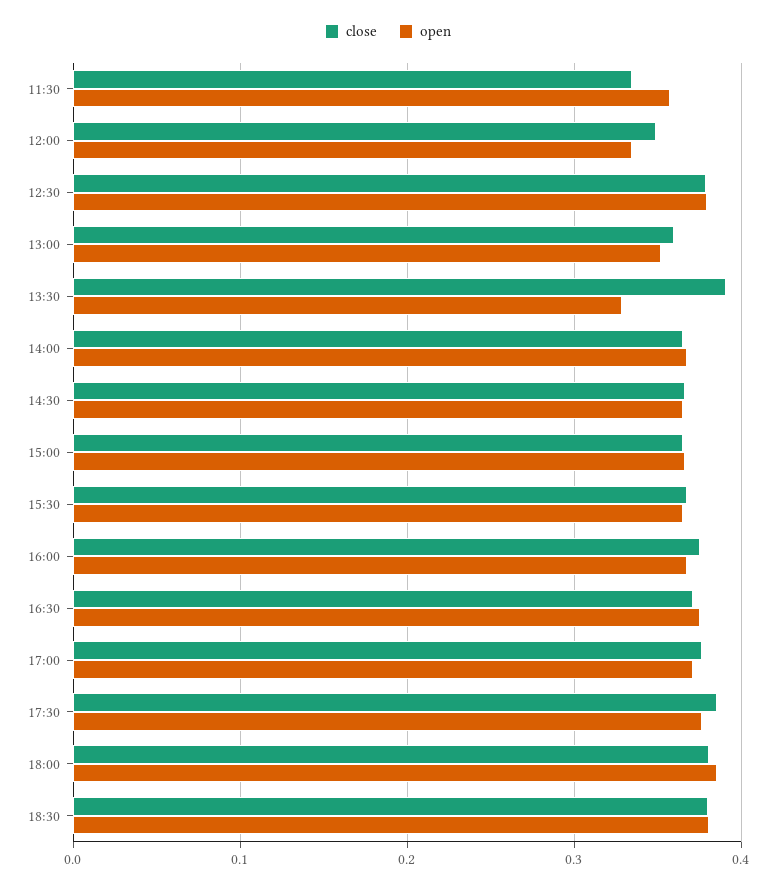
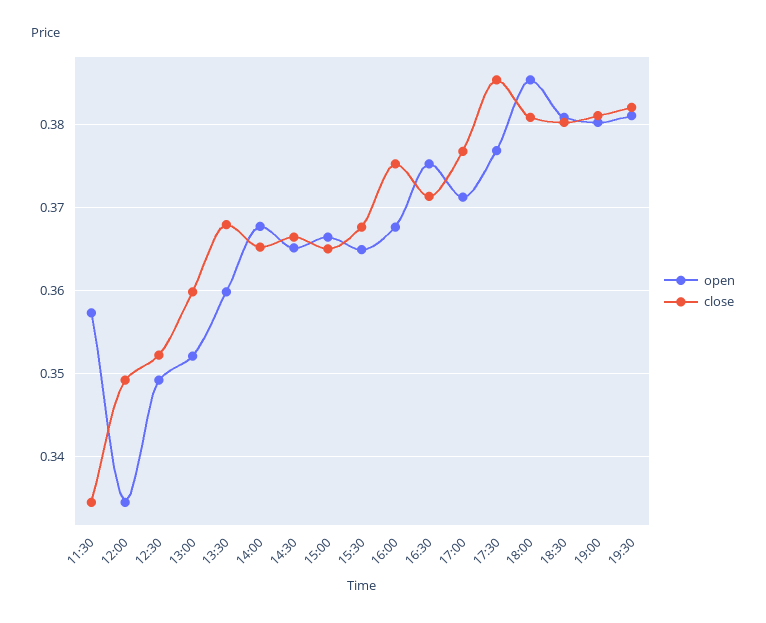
close, 12:30: 0.38 -> 0.352
open, 12:30: 0.38 -> 0.349
close, 13:30: 0.39 -> 0.368
open, 13:30: 0.33 -> 0.36
open, 19:00: none -> 0.38
close, 19:00: none -> 0.381
open, 19:30: none -> 0.381
close, 19:30: none -> 0.382

